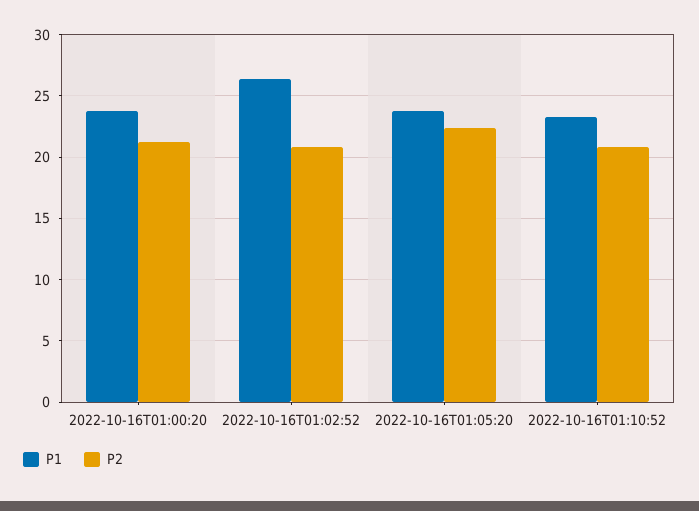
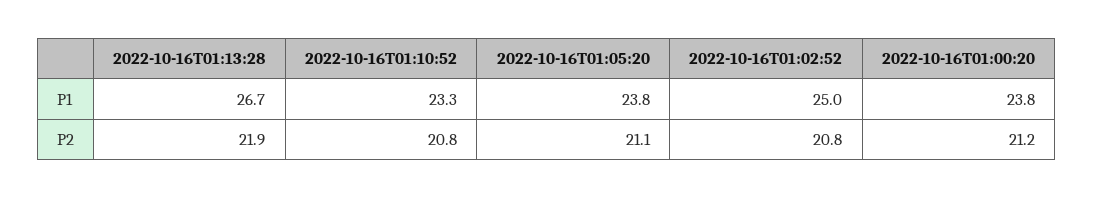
P1, 2022-10-16T01:02:52: 26.5 -> 25
P2, 2022-10-16T01:05:20: 22.5 -> 21.1
P1, 2022-10-16T01:13:28: none -> 26.7
P2, 2022-10-16T01:13:28: none -> 21.9

